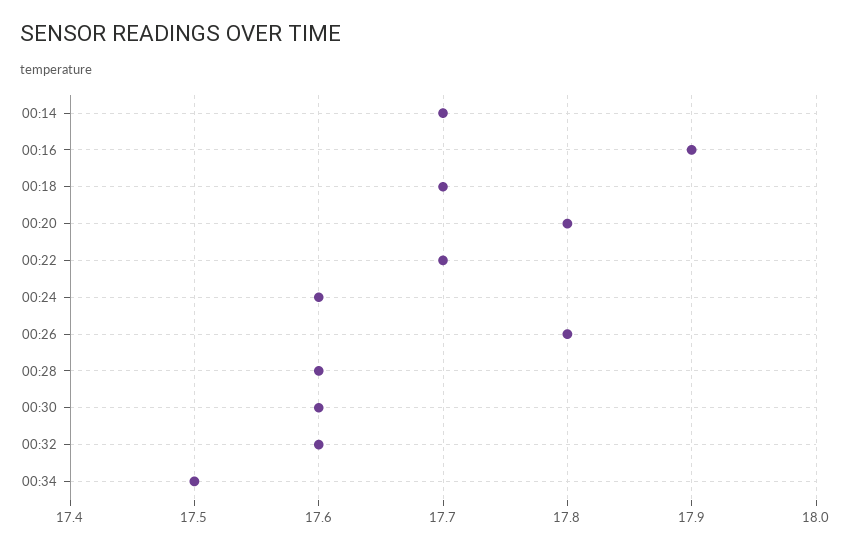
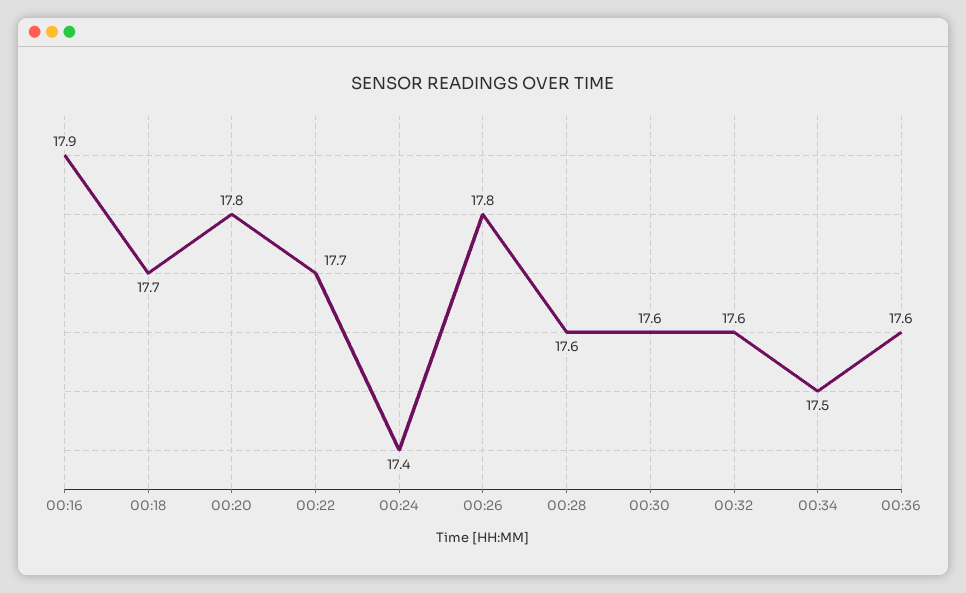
00:14: 17.7 -> none
00:24: 17.6 -> 17.4
00:36: none -> 17.6

